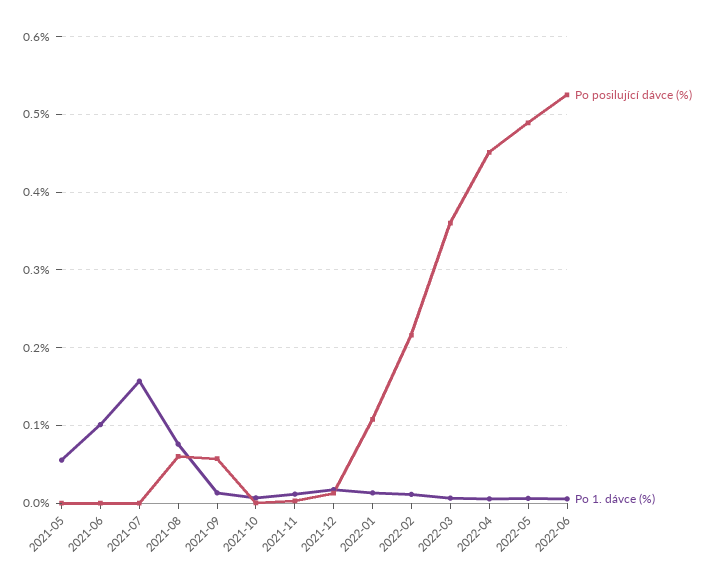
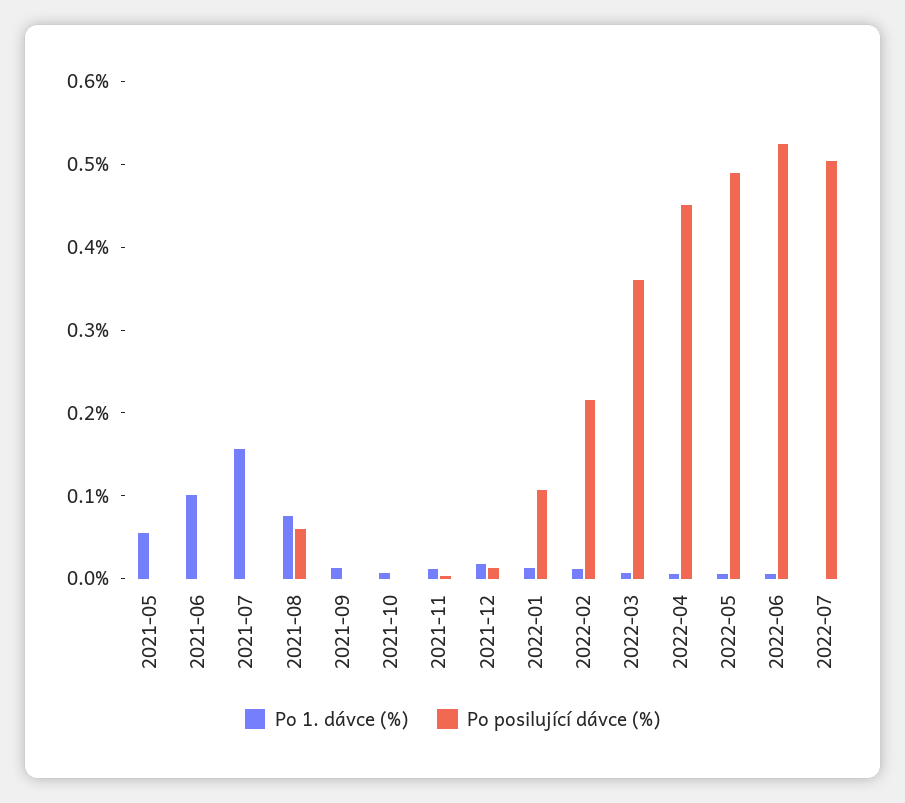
Po posilující dávce (%), 2021-09: 0.06 -> 0
Po 1. dávce (%), 2022-07: none -> 0
Po posilující dávce (%), 2022-07: none -> 0.5

